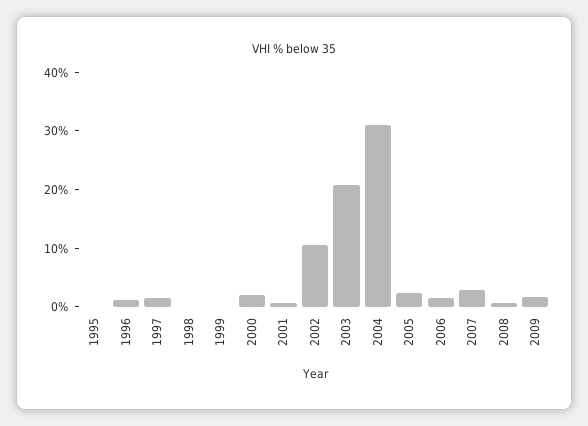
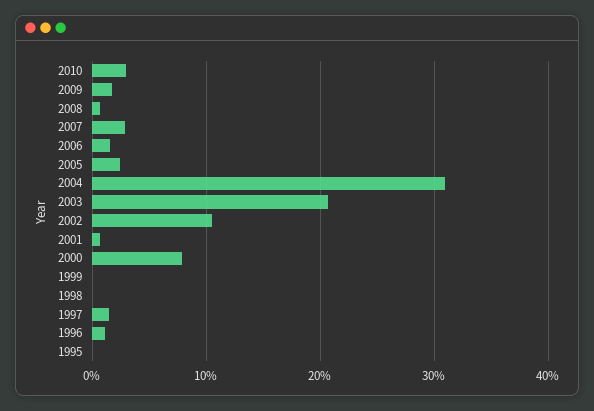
2000: 2 -> 8
2010: none -> 3

